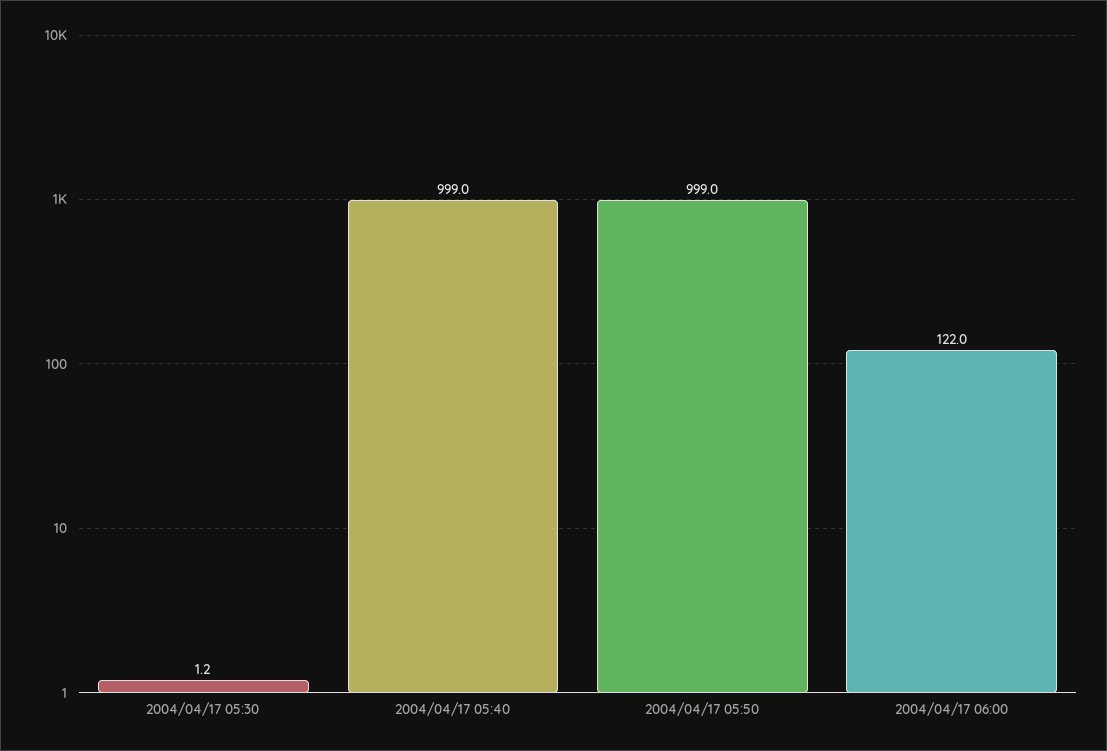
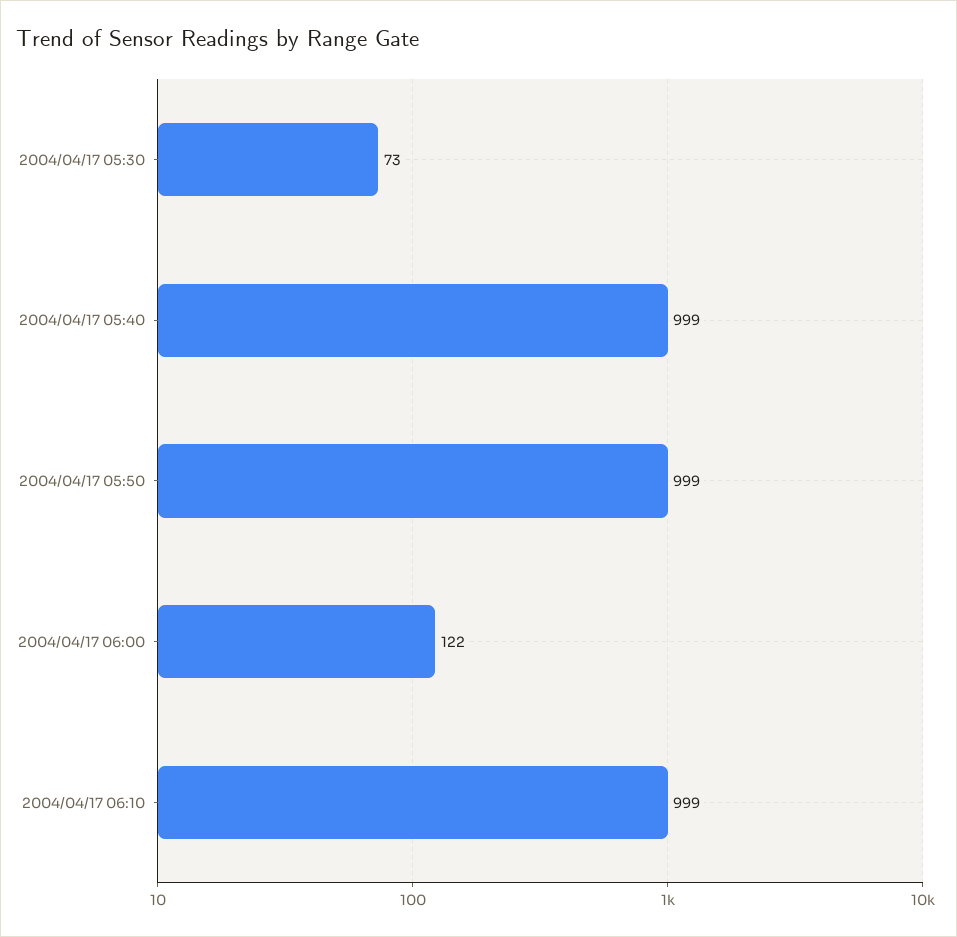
2004/04/17 05:30: 1.2 -> 73
2004/04/17 06:10: none -> 999

